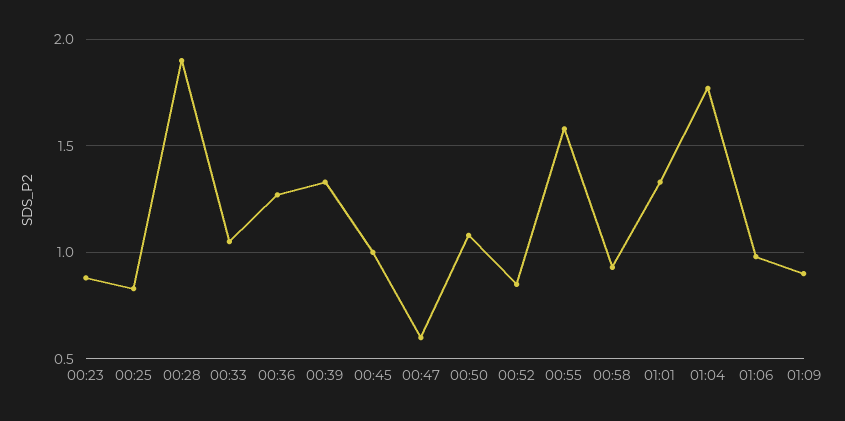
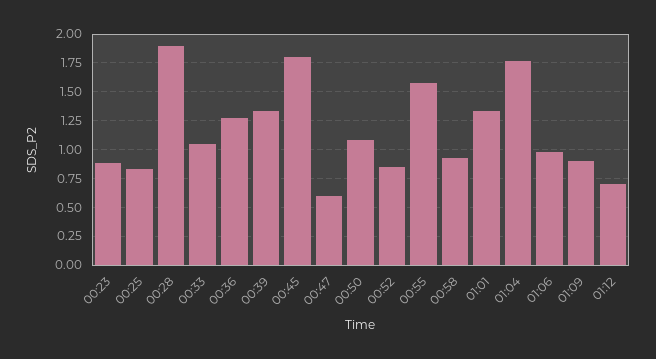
00:45: 1 -> 1.75
01:12: none -> 0.75

